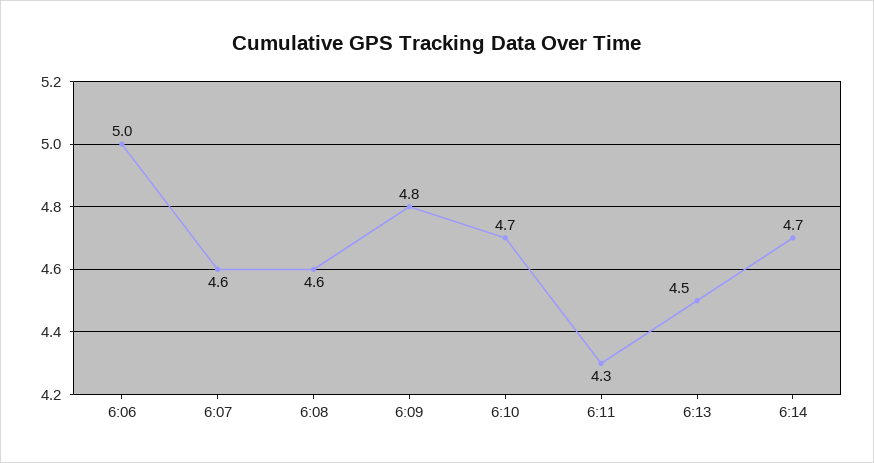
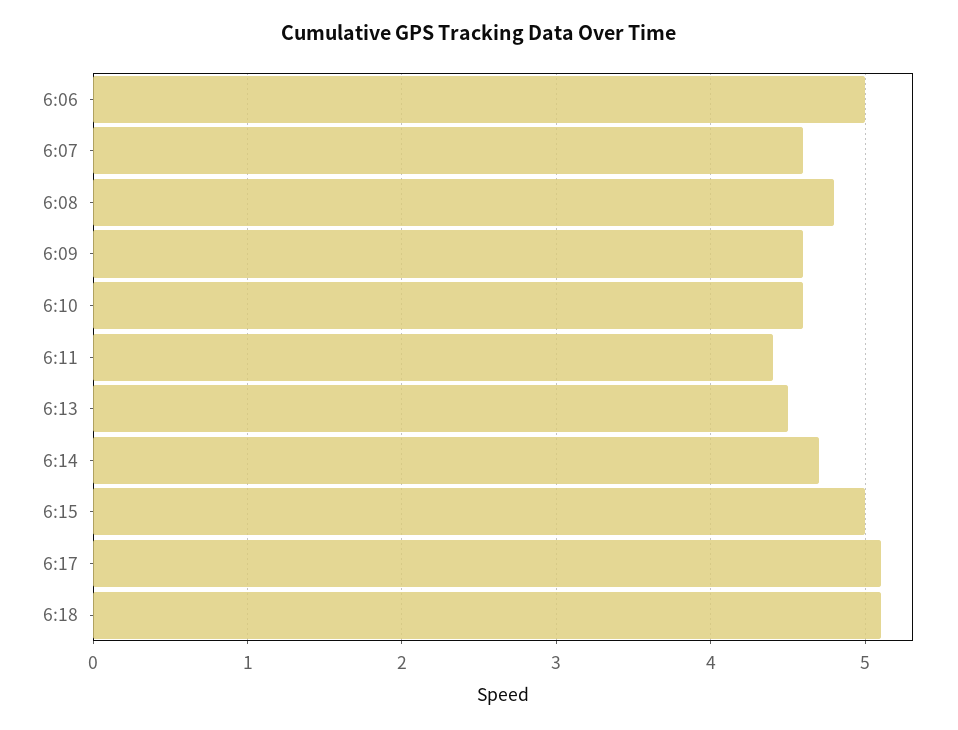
6:08: 4.6 -> 4.8
6:09: 4.8 -> 4.6
6:10: 4.7 -> 4.6
6:11: 4.3 -> 4.4
6:15: none -> 5
6:17: none -> 5.1
6:18: none -> 5.1

